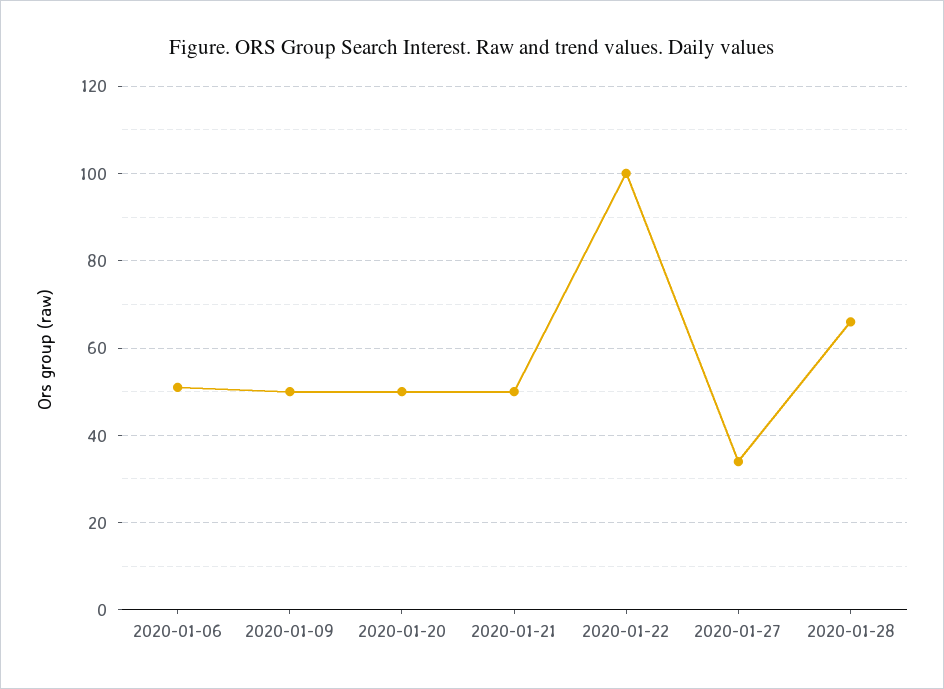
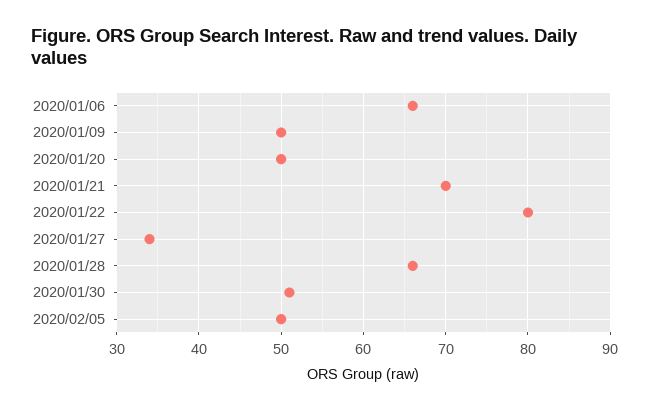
2020-01-06: 50 -> 66
2020-01-21: 50 -> 70
2020-01-22: 100 -> 80
2020/01/30: none -> 51
2020/02/05: none -> 50

